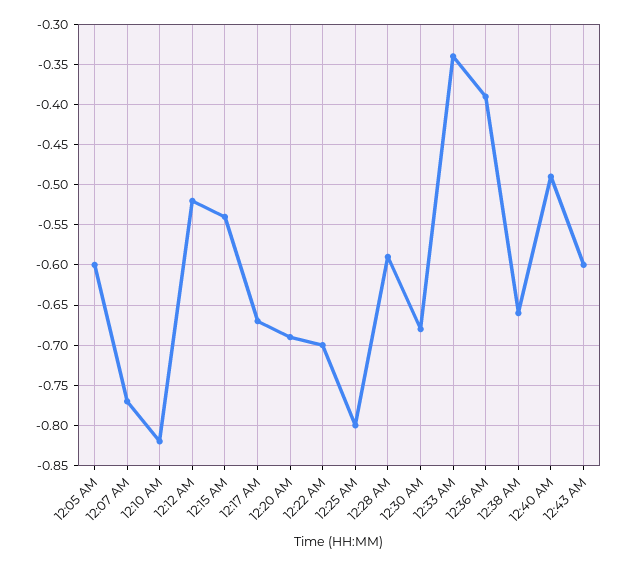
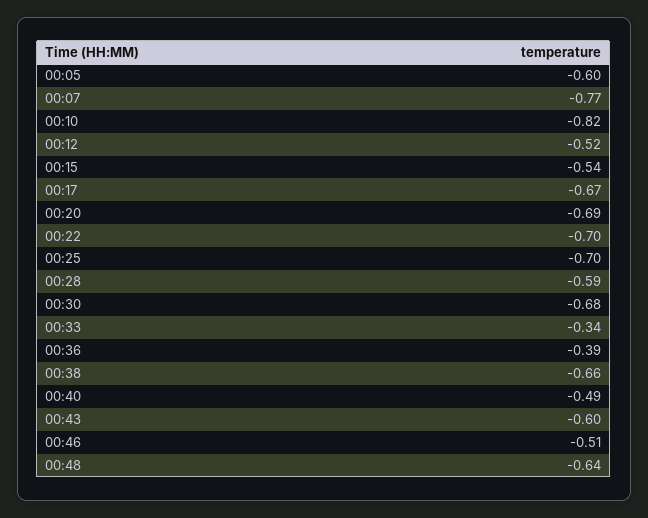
12:25 AM: -0.8 -> -0.7
00:46: none -> -0.51
00:48: none -> -0.64

